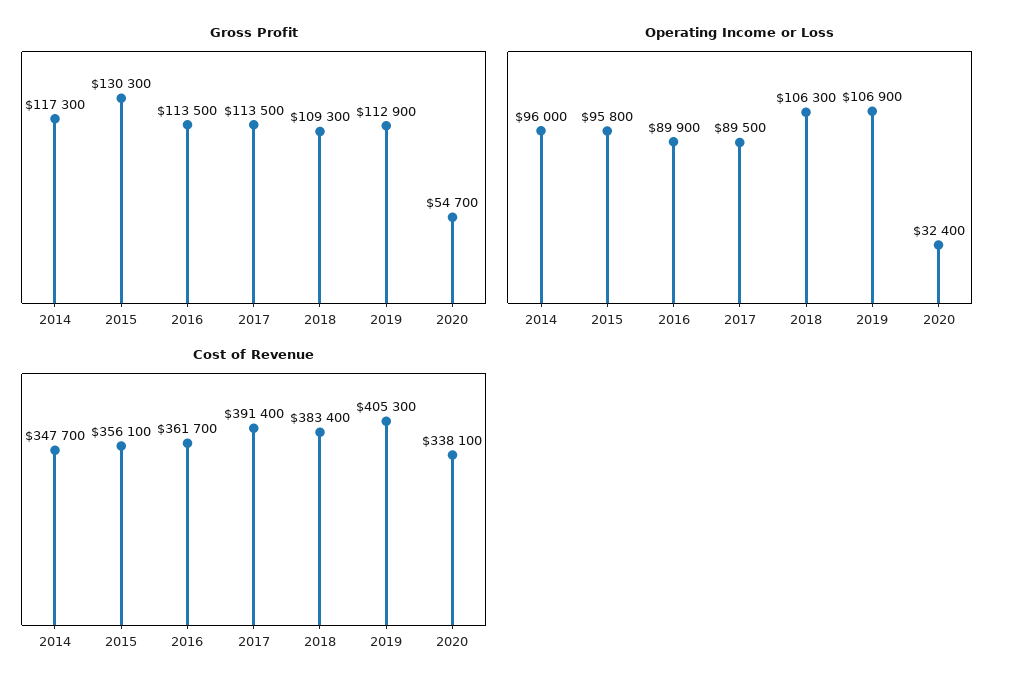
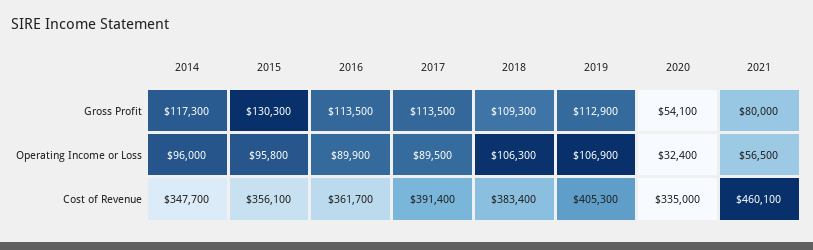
Gross Profit, 2020: 54700 -> 54100
Cost of Revenue, 2020: 338100 -> 335000
Gross Profit, 2021: none -> 80000
Operating Income or Loss, 2021: none -> 56500
Cost of Revenue, 2021: none -> 460100

